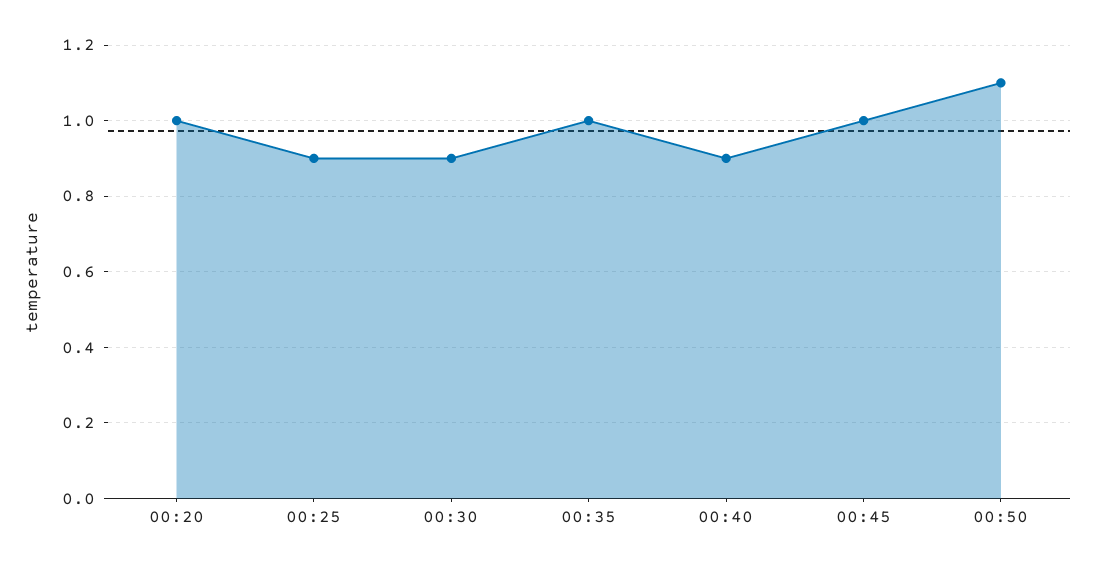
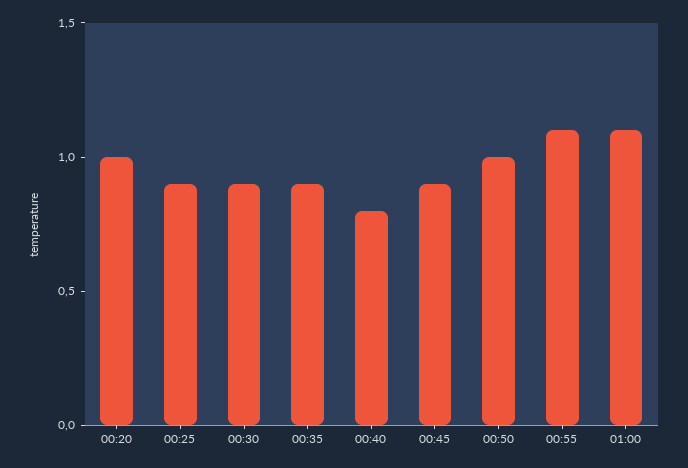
00:35: 1 -> 0.9
00:40: 0.9 -> 0.8
00:45: 1 -> 0.9
00:50: 1.1 -> 1
00:55: none -> 1.1
01:00: none -> 1.1

